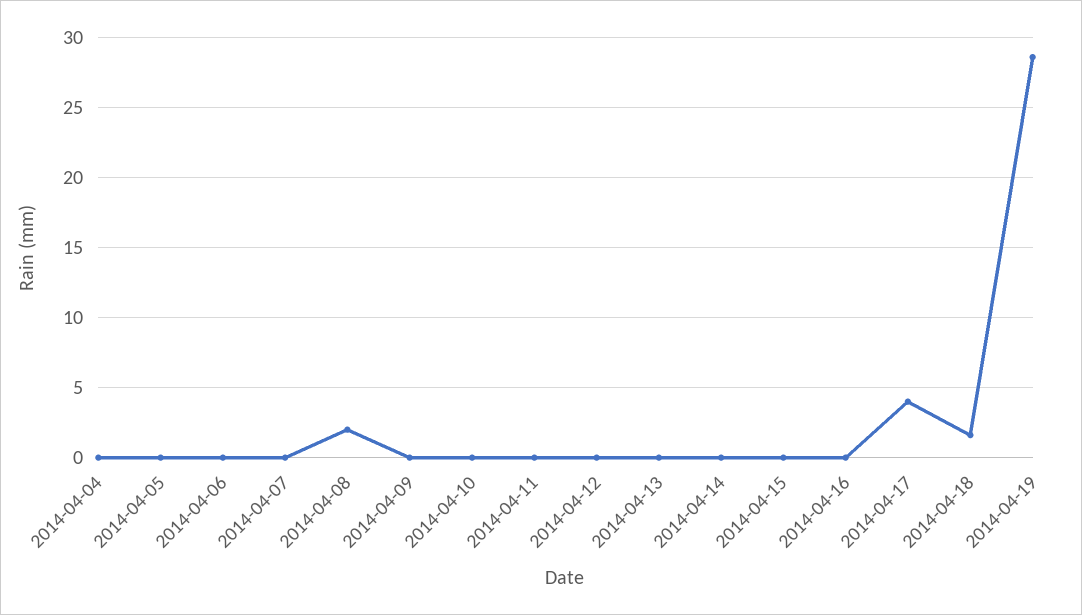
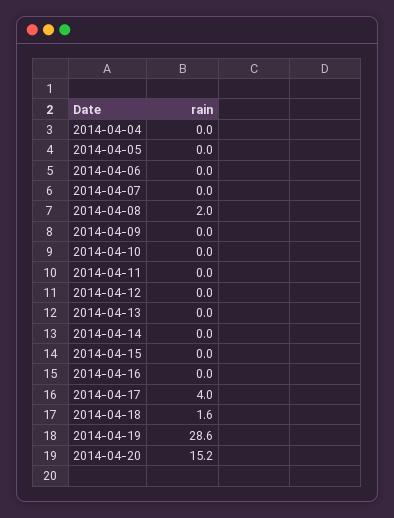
2014-04-20: none -> 15.2

